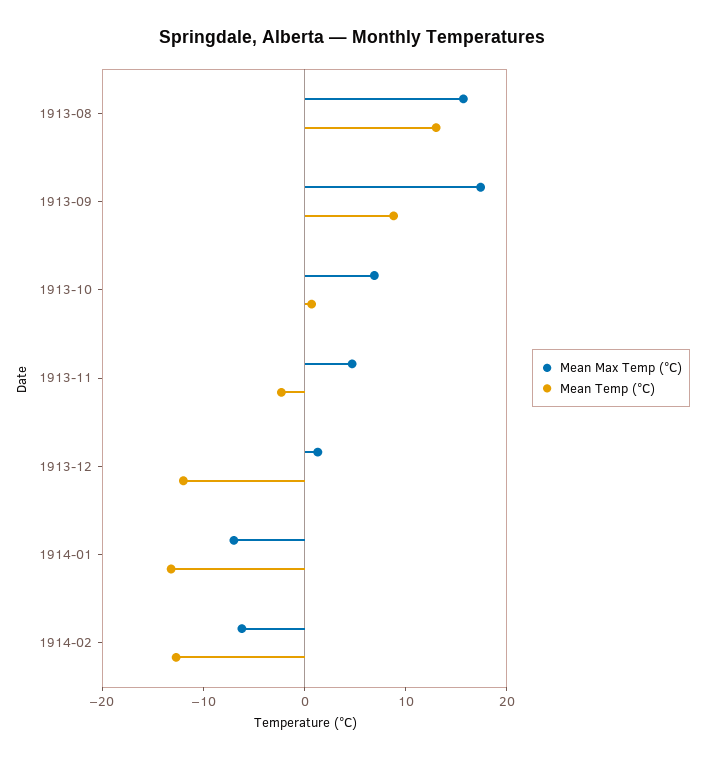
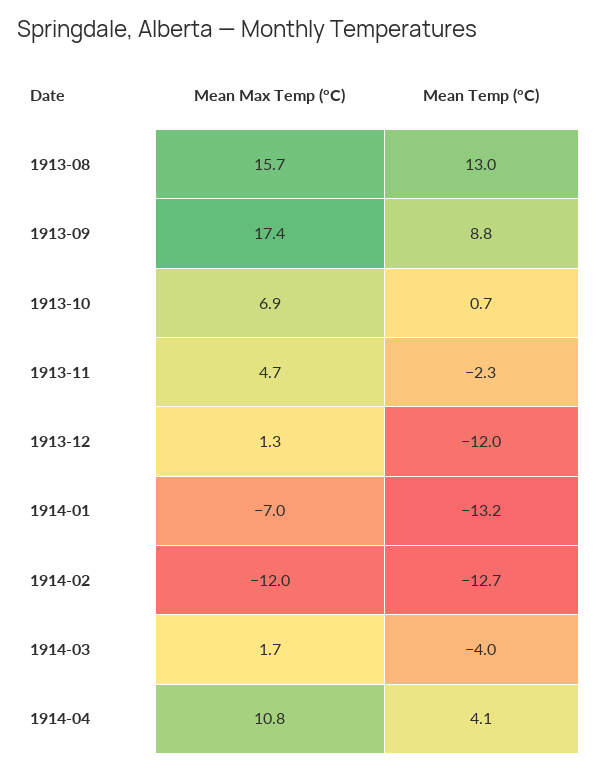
Mean Max Temp (°C), 1914-02: -6 -> -12
Mean Max Temp (°C), 1914-03: none -> 1.7
Mean Temp (°C), 1914-03: none -> -4
Mean Max Temp (°C), 1914-04: none -> 10.8
Mean Temp (°C), 1914-04: none -> 4.1

